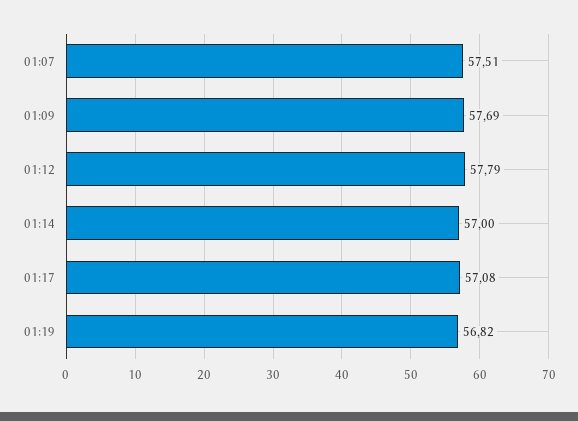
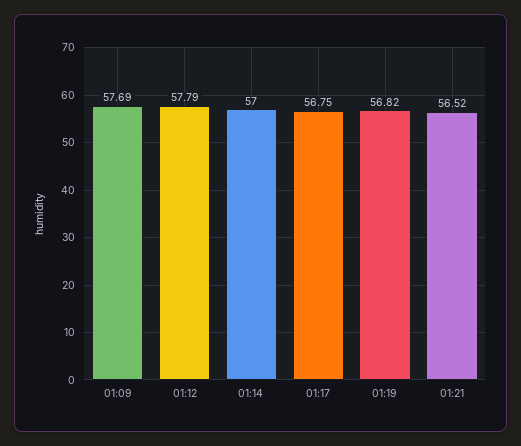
01:07: 57.51 -> none
01:17: 57.08 -> 56.75
01:21: none -> 56.52

